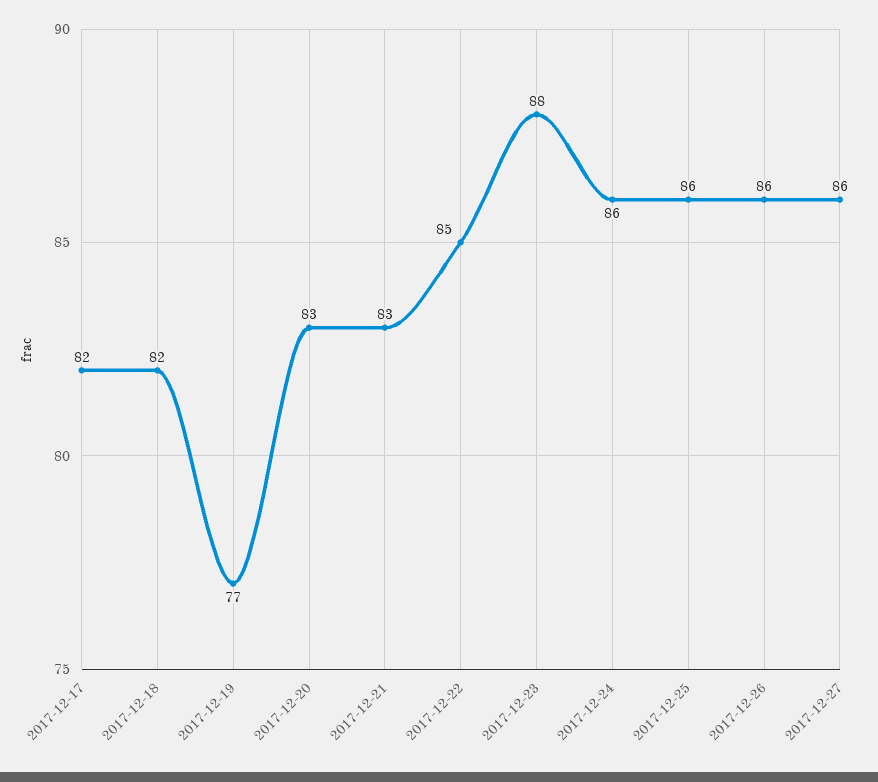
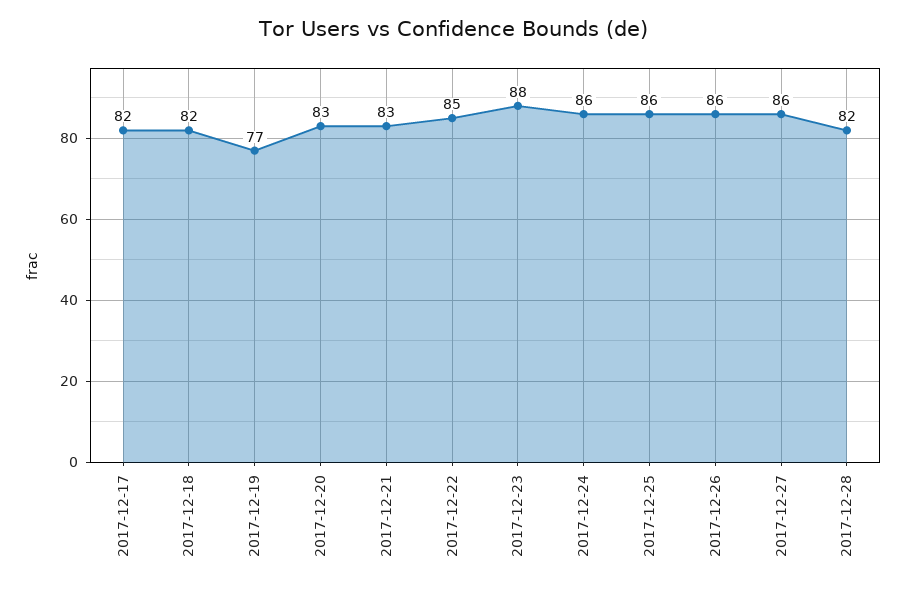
2017-12-28: none -> 82

